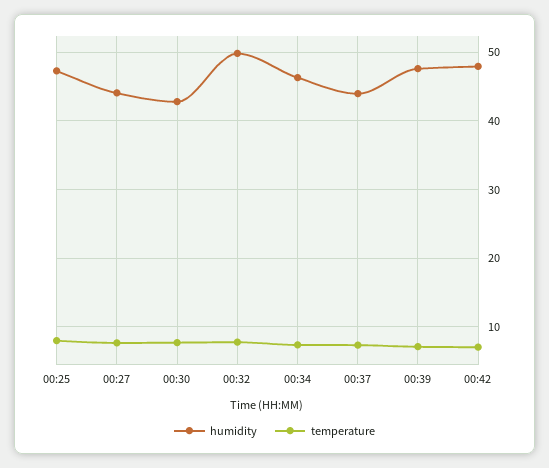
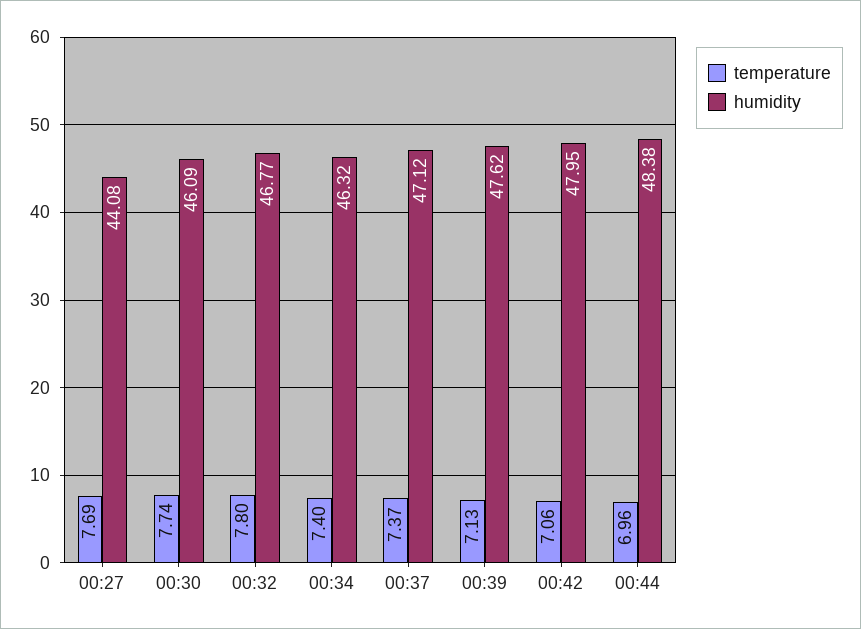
humidity, 00:25: 47 -> none
temperature, 00:25: 8 -> none
humidity, 00:30: 43 -> 46.09
humidity, 00:32: 50 -> 46.77
humidity, 00:37: 44 -> 47.12
temperature, 00:44: none -> 6.96
humidity, 00:44: none -> 48.38

